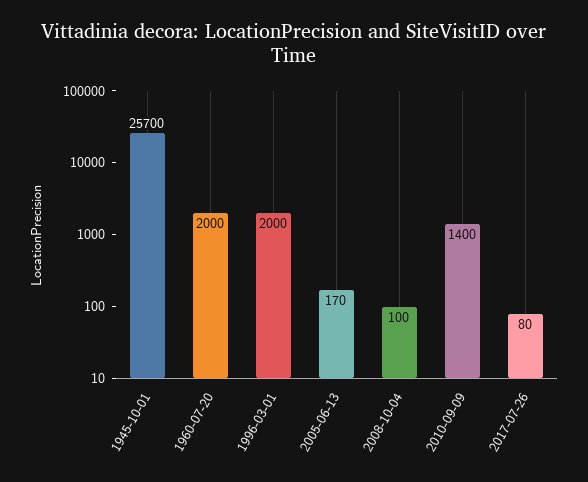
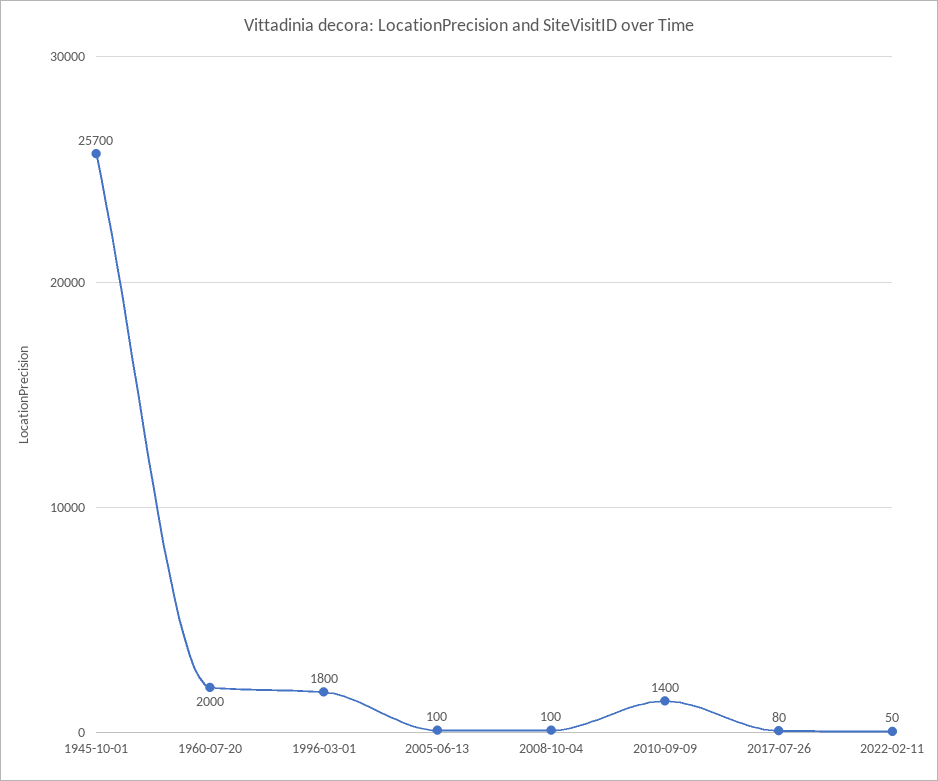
1996-03-01: 2000 -> 1800
2005-06-13: 170 -> 100
2022-02-11: none -> 50

